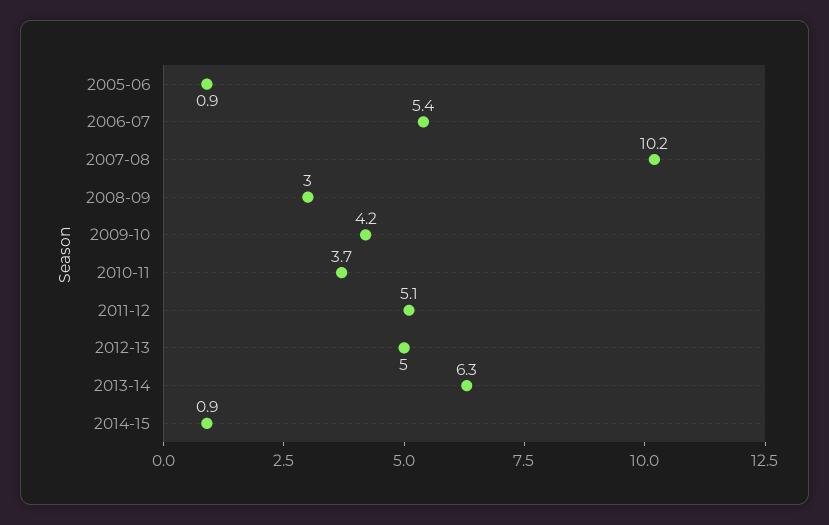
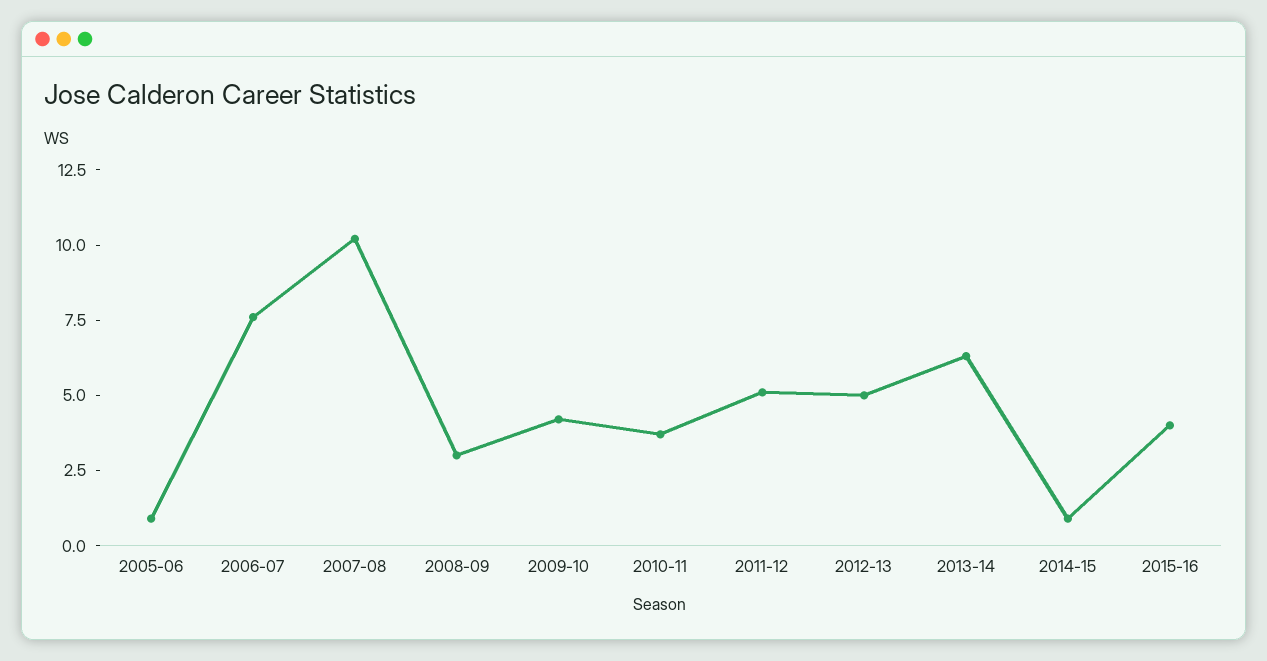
2006-07: 5.4 -> 7.5
2015-16: none -> 4

